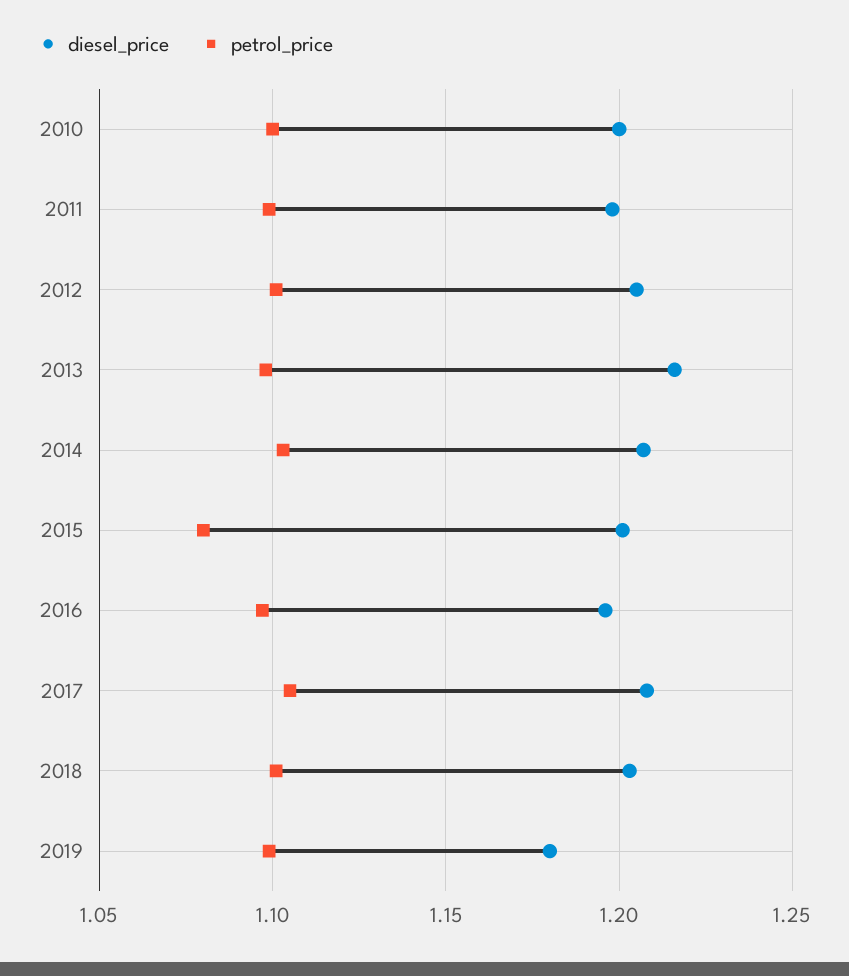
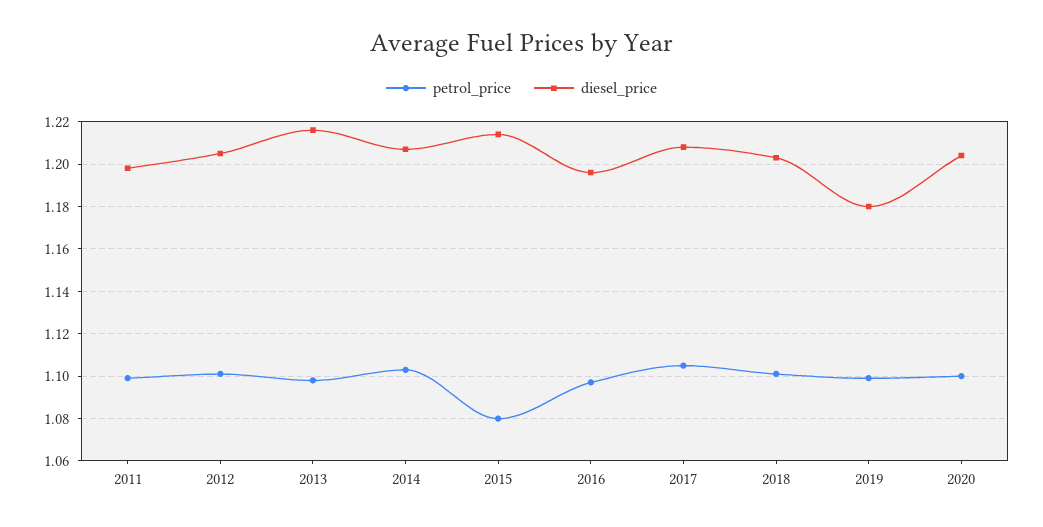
diesel_price, 2010: 1.2 -> none
petrol_price, 2010: 1.1 -> none
diesel_price, 2015: 1.2 -> 1.215
petrol_price, 2020: none -> 1.1
diesel_price, 2020: none -> 1.205

